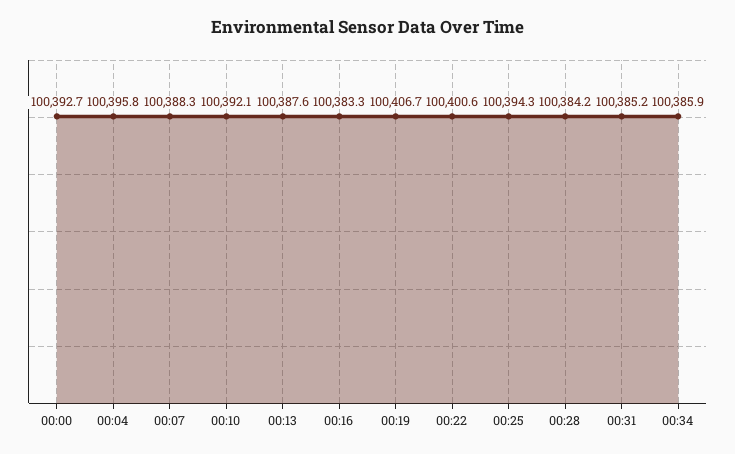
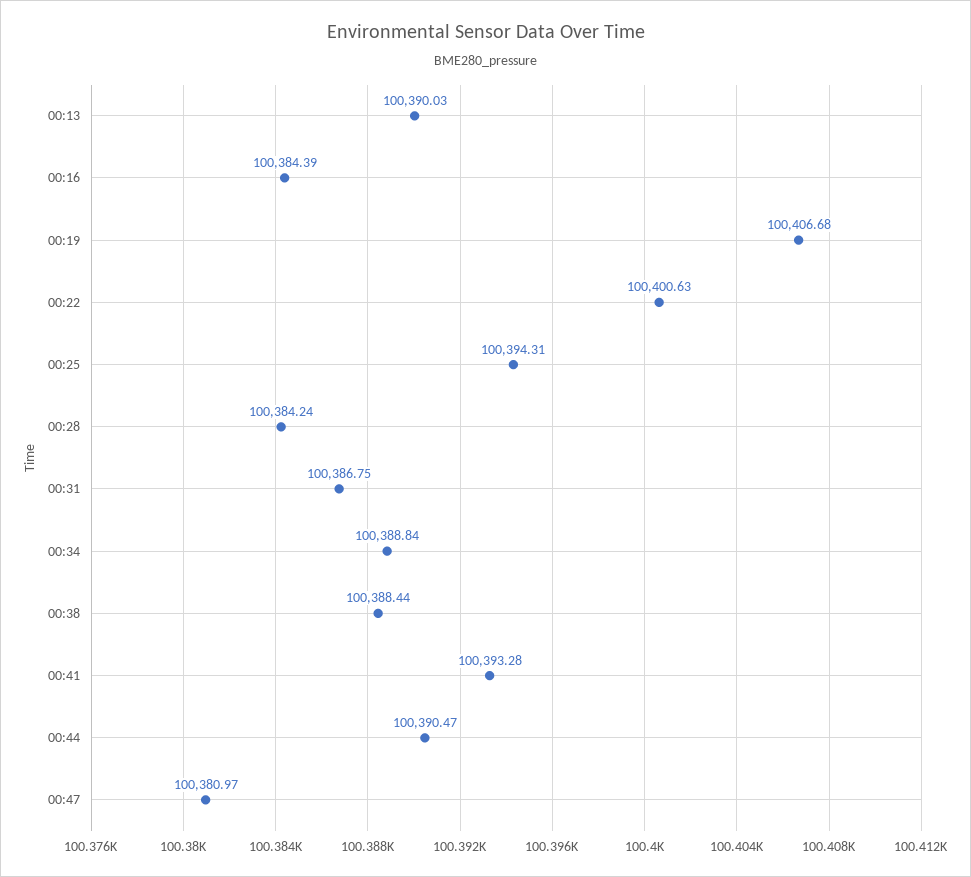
00:00: 100392.7 -> none
00:04: 100395.8 -> none
00:07: 100388.3 -> none
00:10: 100392.1 -> none
00:13: 100387.6 -> 100390.03
00:16: 100383.3 -> 100384.39
00:31: 100385.2 -> 100386.75
00:34: 100385.9 -> 100388.84
00:38: none -> 100388.44
00:41: none -> 100393.28
00:44: none -> 100390.47
00:47: none -> 100380.97

